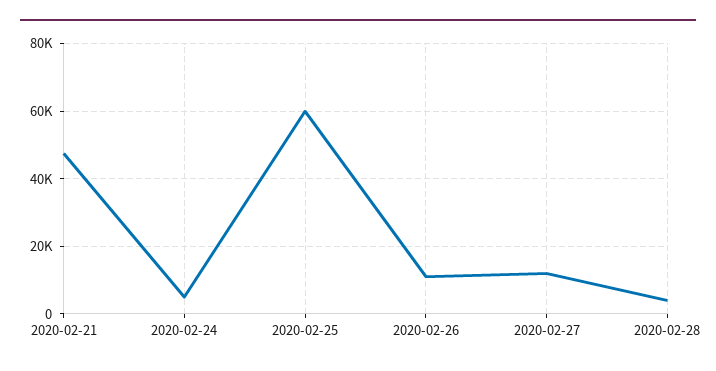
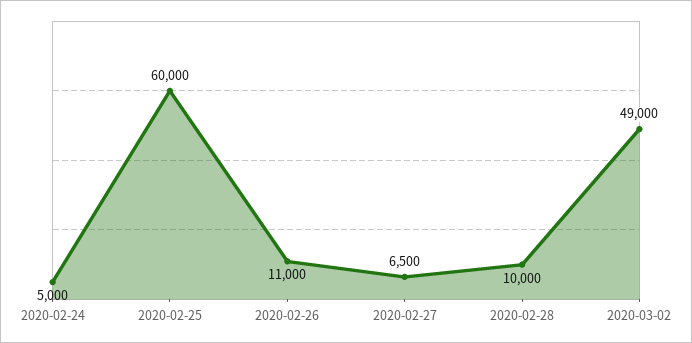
2020-02-21: 48000 -> none
2020-02-27: 12000 -> 6500
2020-02-28: 4000 -> 10000
2020-03-02: none -> 49000

